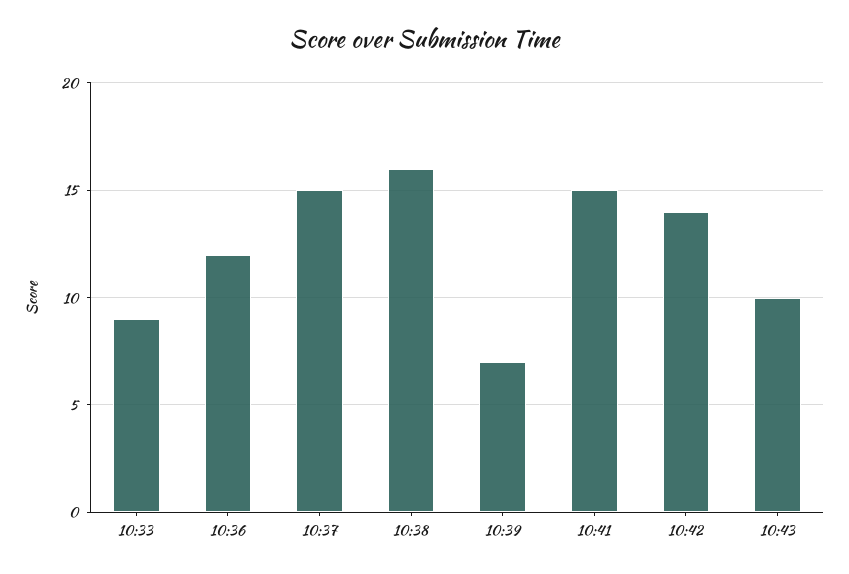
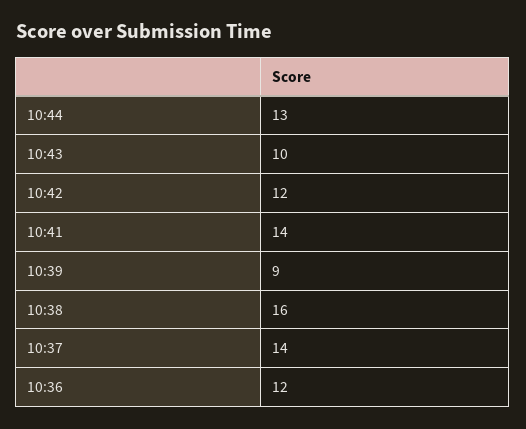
10:33: 9 -> none
10:37: 15 -> 14
10:39: 7 -> 9
10:41: 15 -> 14
10:42: 14 -> 12
10:44: none -> 13

